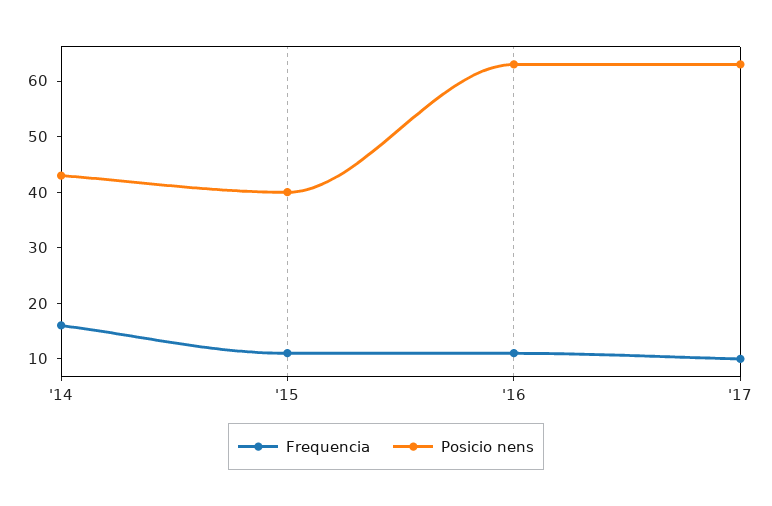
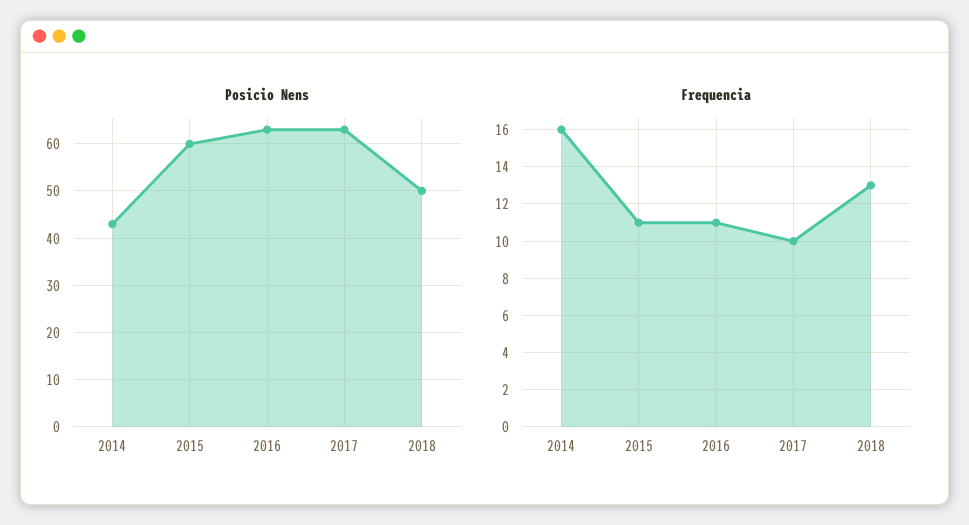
Posicio nens, '15: 40 -> 60
Posicio nens, 2018: none -> 50
Frequencia, 2018: none -> 13

